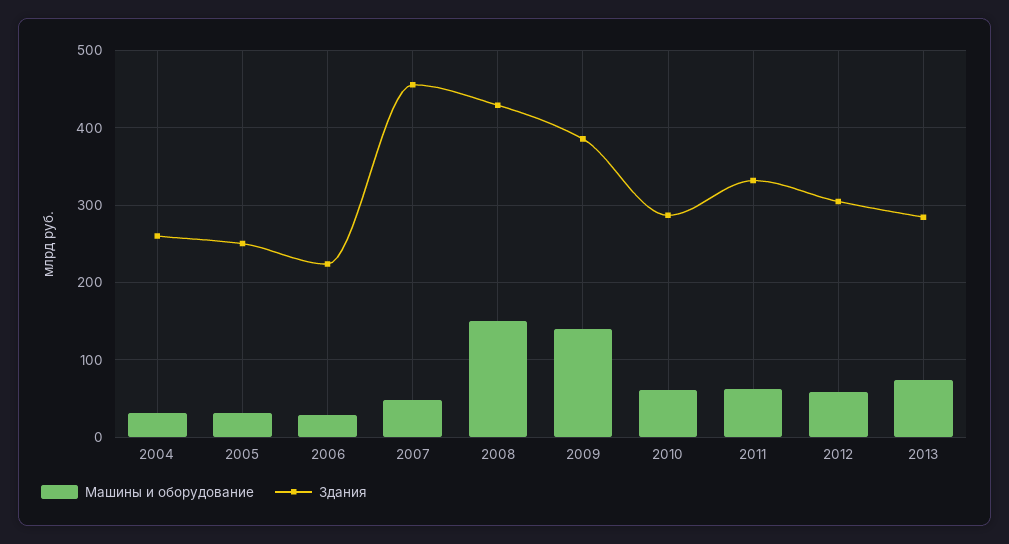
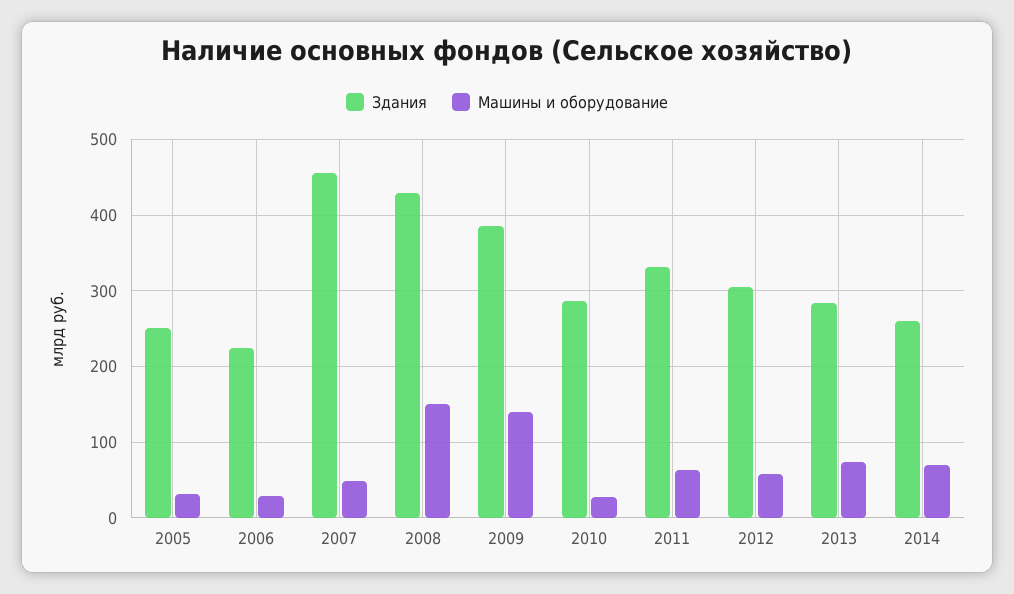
Машины и оборудование, 2004: 30 -> none
Здания, 2004: 260 -> none
Машины и оборудование, 2010: 60 -> 30
Здания, 2014: none -> 260
Машины и оборудование, 2014: none -> 70

